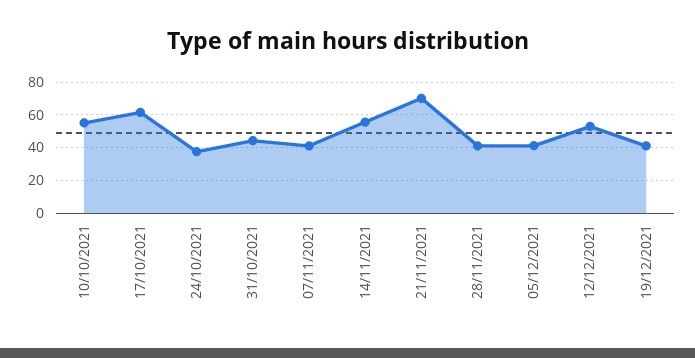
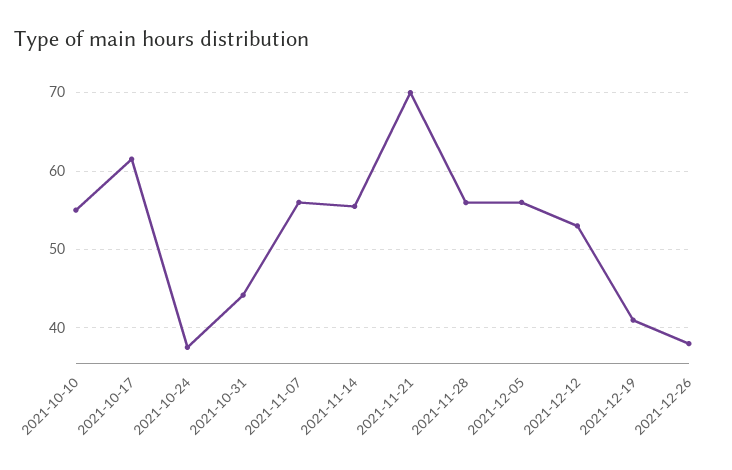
07/11/2021: 40 -> 56
28/11/2021: 40 -> 56
05/12/2021: 40 -> 56
2021-12-26: none -> 38

